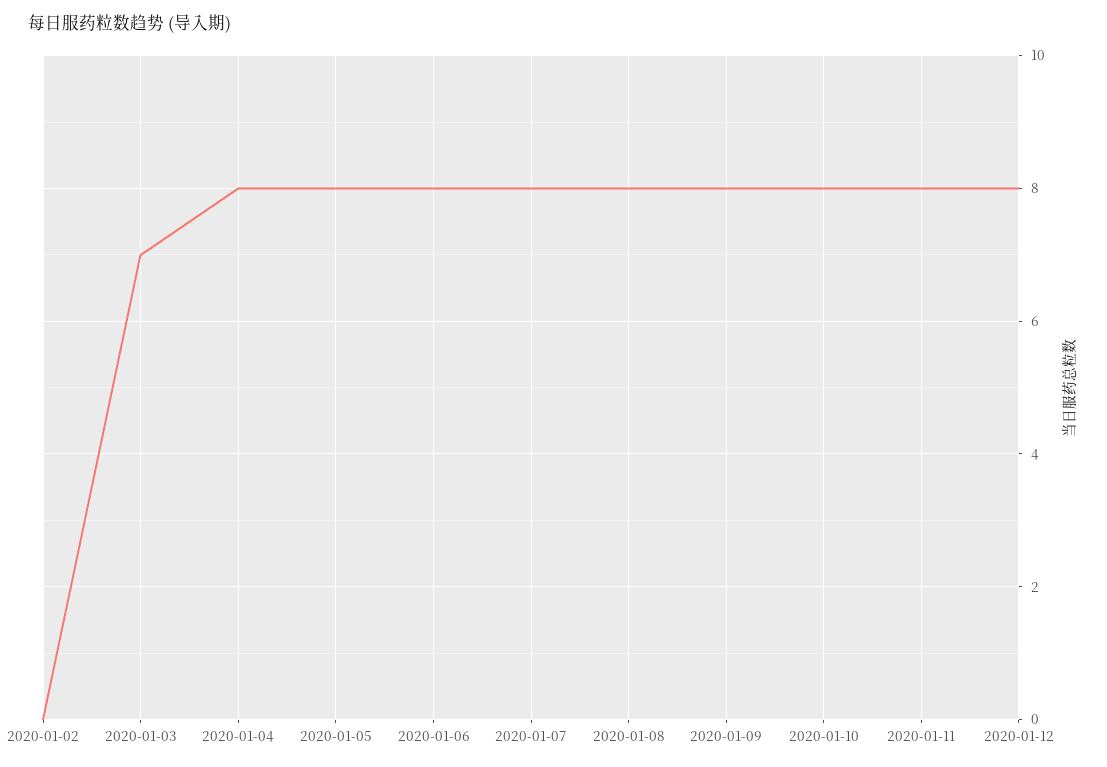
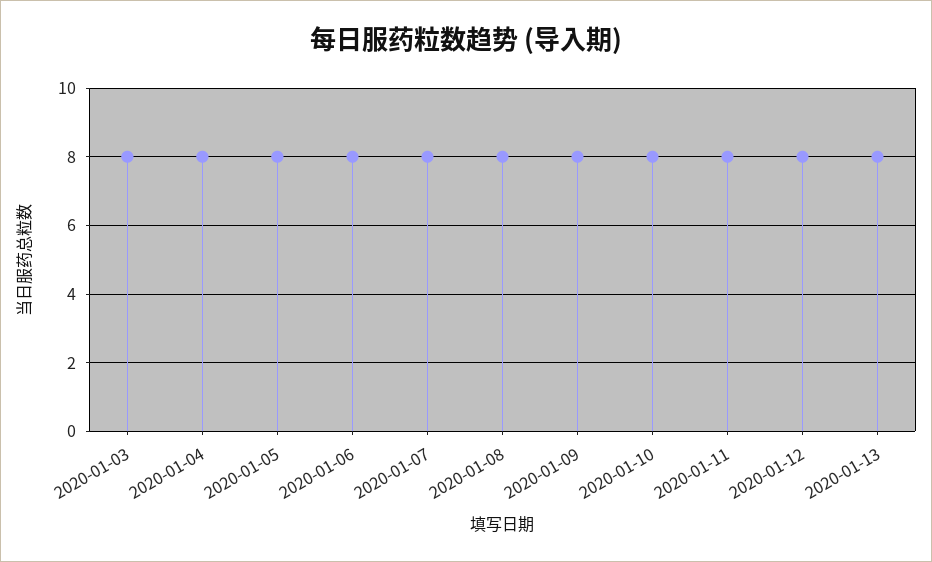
2020-01-02: 0 -> none
2020-01-03: 7 -> 8
2020-01-13: none -> 8

